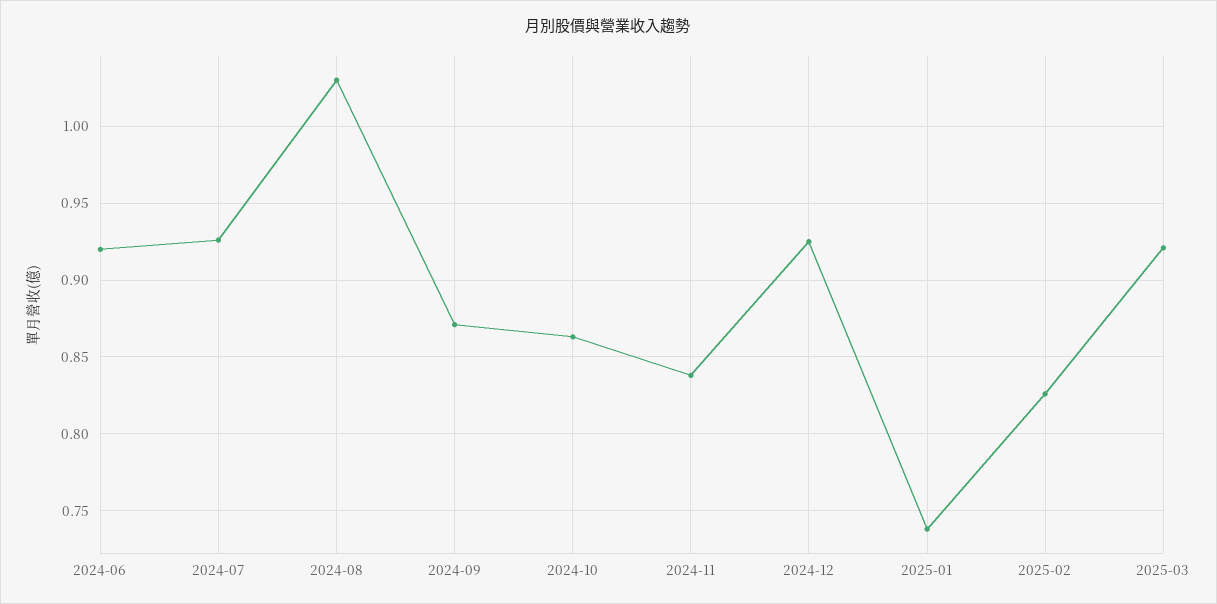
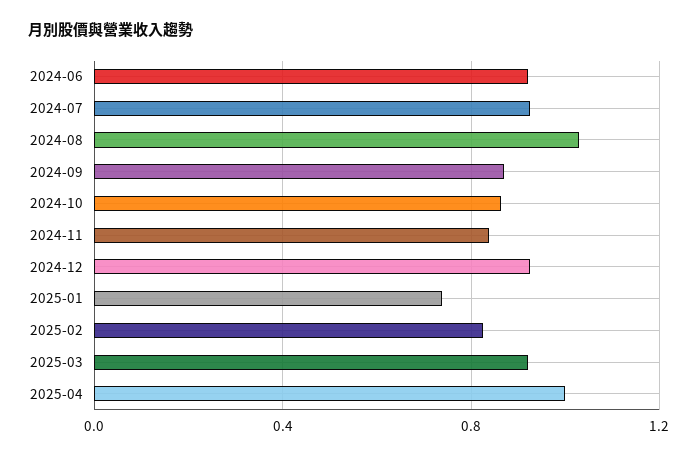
2025-04: none -> 1

